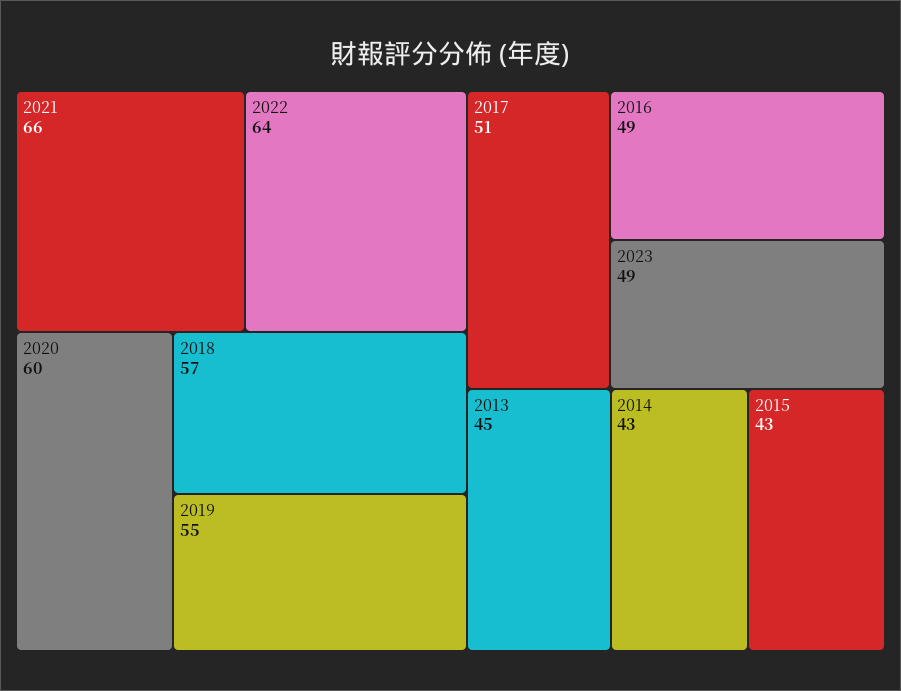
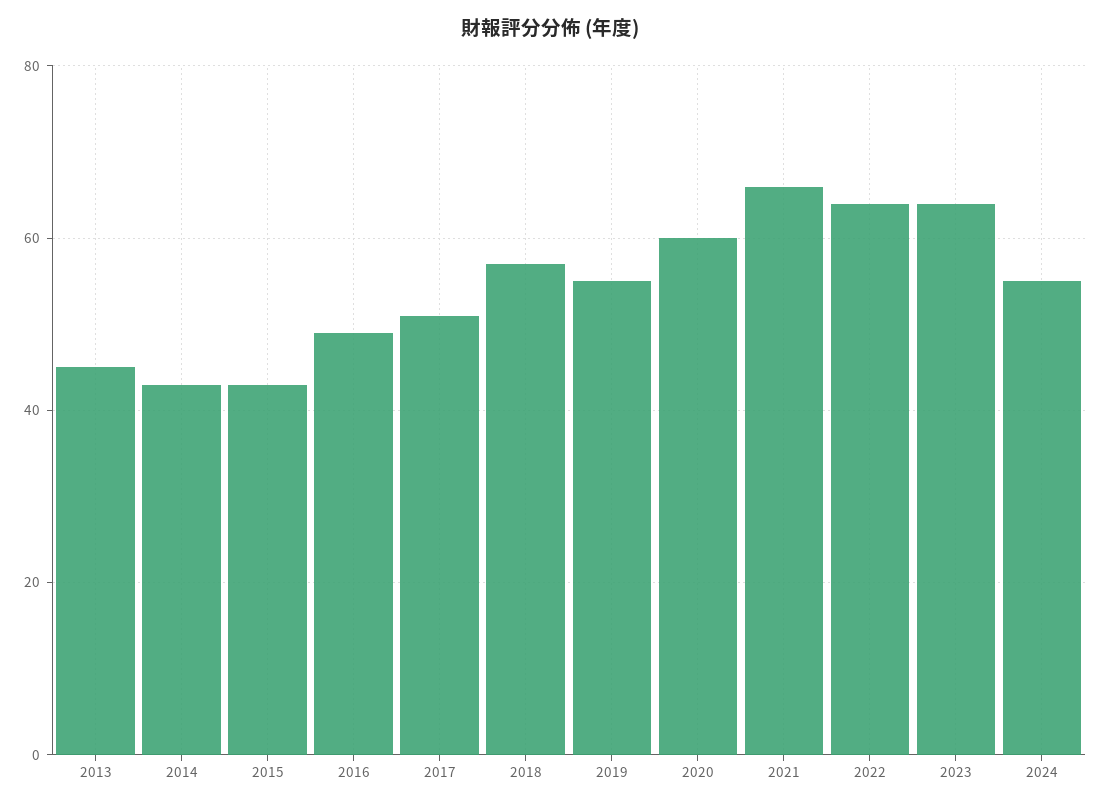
2023: 49 -> 65
2024: none -> 55

